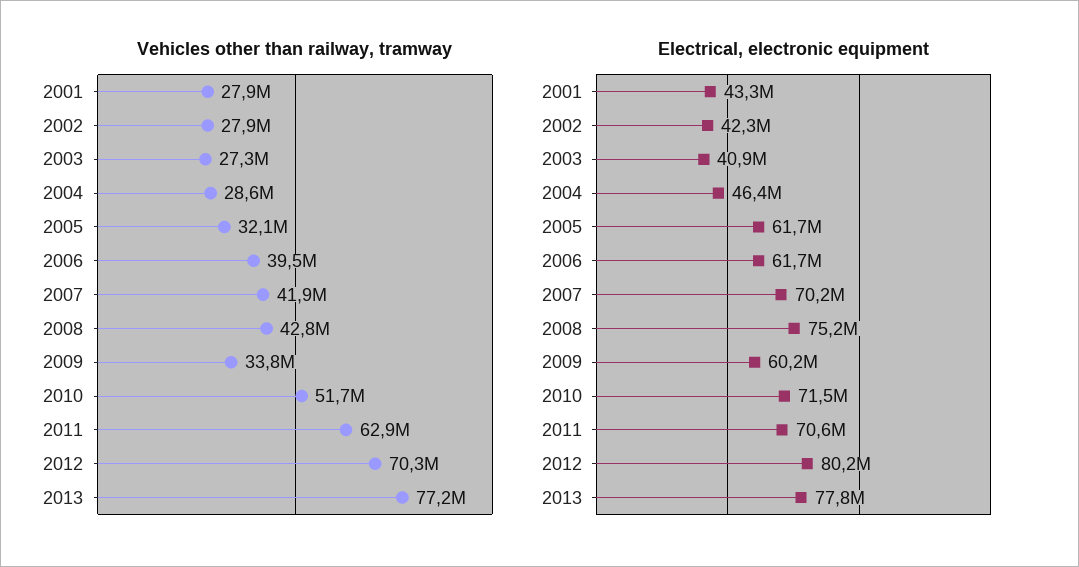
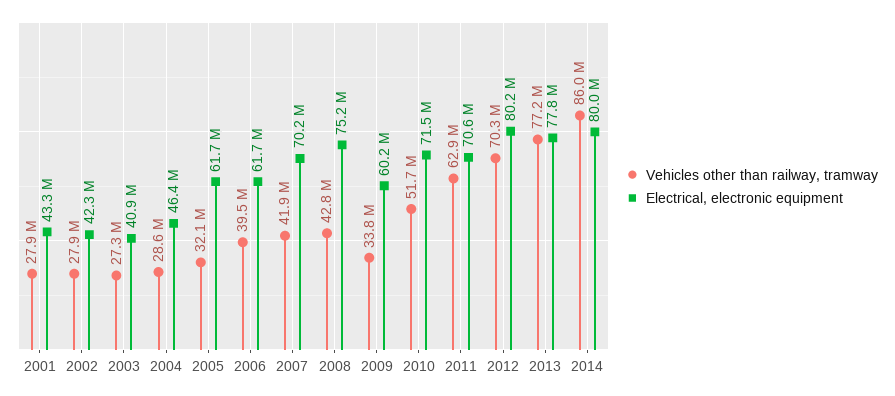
Vehicles other than railway, tramway, 2014: none -> 86000000
Electrical, electronic equipment, 2014: none -> 80000000

